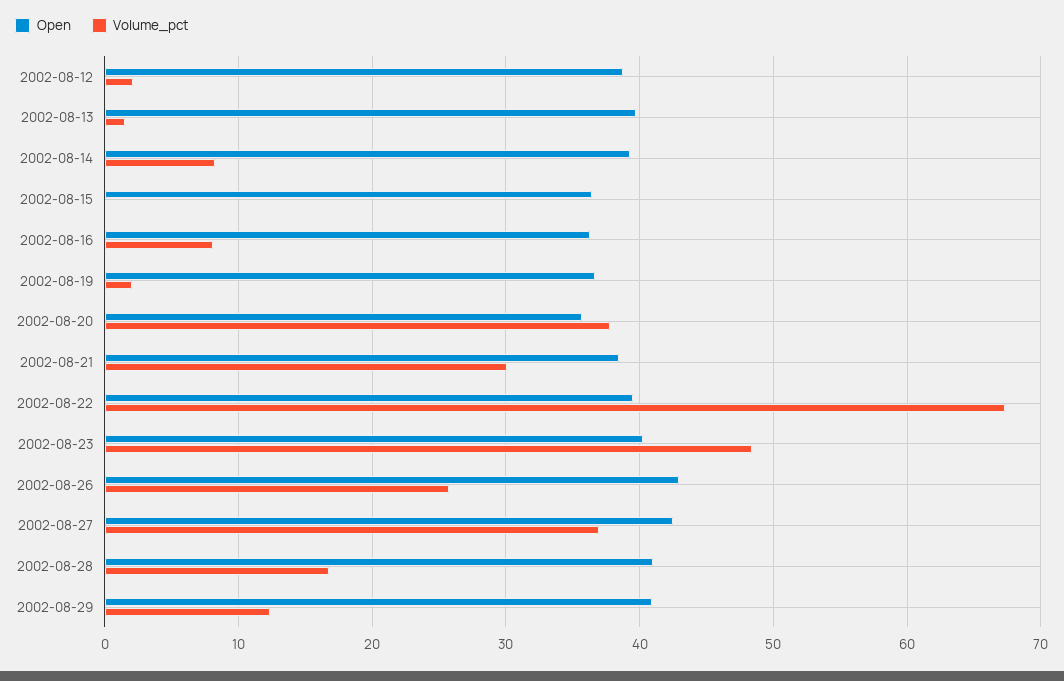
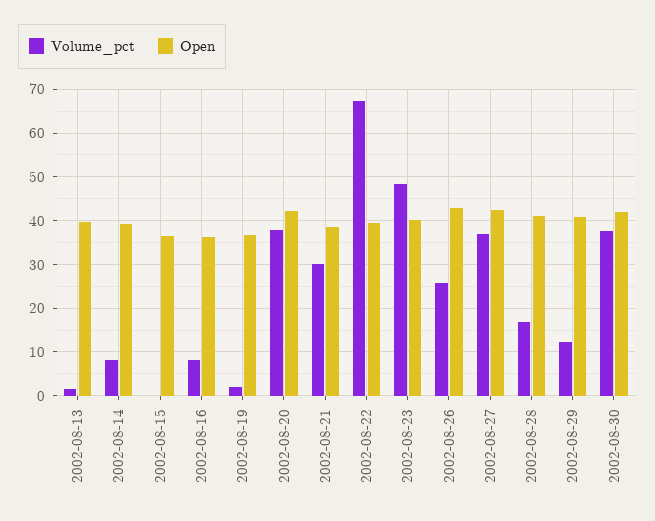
Open, 2002-08-12: 39 -> none
Volume_pct, 2002-08-12: 2 -> none
Open, 2002-08-20: 36 -> 42
Volume_pct, 2002-08-30: none -> 38
Open, 2002-08-30: none -> 42

